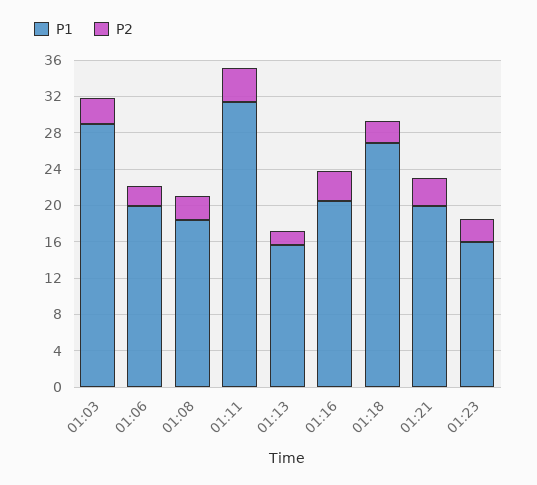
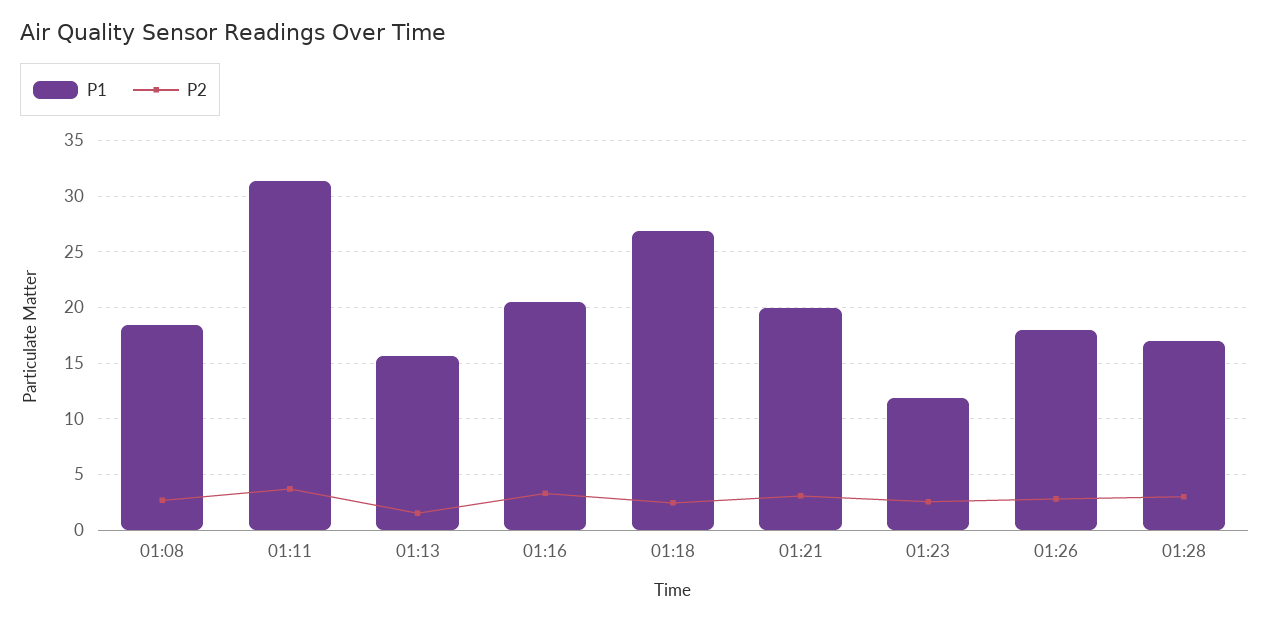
P1, 01:03: 29 -> none
P2, 01:03: 3 -> none
P1, 01:06: 20 -> none
P2, 01:06: 2 -> none
P1, 01:23: 16 -> 12
P1, 01:26: none -> 18
P2, 01:26: none -> 3
P1, 01:28: none -> 17
P2, 01:28: none -> 3

